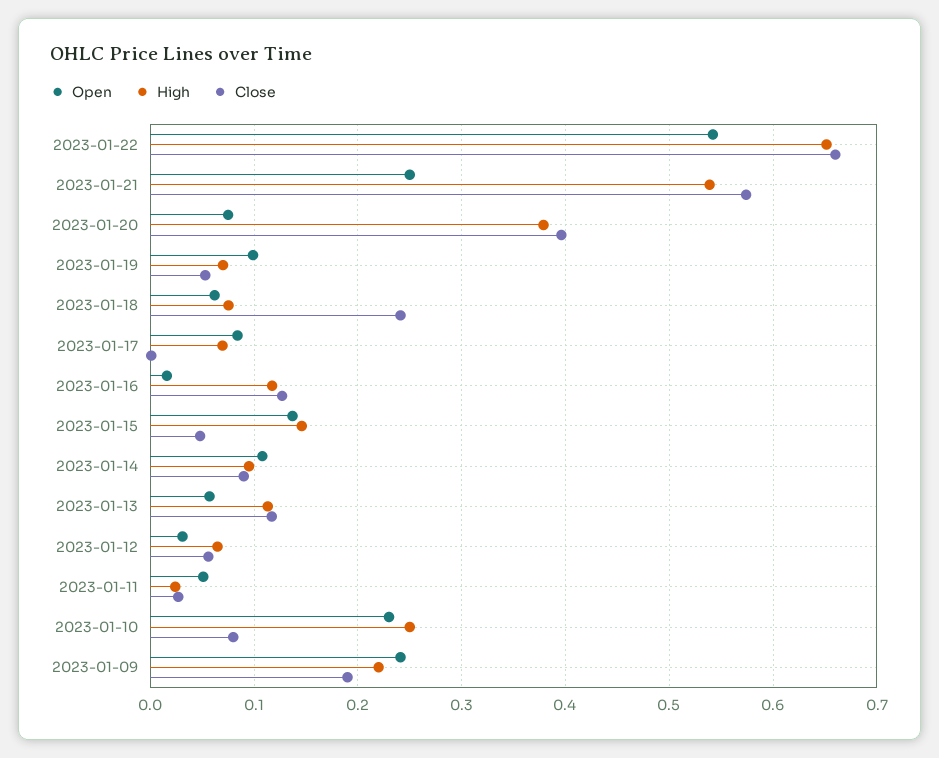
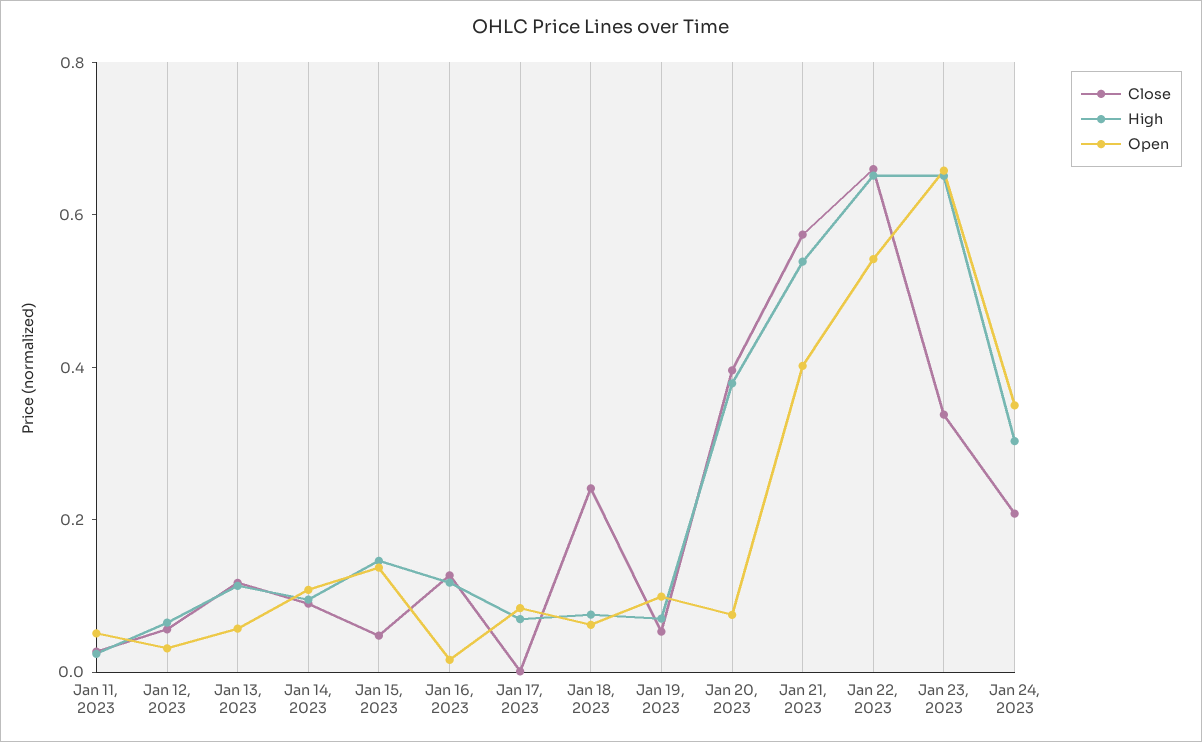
Open, 2023-01-21: 0.25 -> 0.4
Open, 2023-01-10: 0.23 -> none
High, 2023-01-10: 0.25 -> none
Close, 2023-01-10: 0.08 -> none
Open, 2023-01-09: 0.24 -> none
High, 2023-01-09: 0.22 -> none
Close, 2023-01-09: 0.19 -> none
Close, Jan 23, 2023: none -> 0.35
High, Jan 23, 2023: none -> 0.65
Open, Jan 23, 2023: none -> 0.65
Close, Jan 24, 2023: none -> 0.2
High, Jan 24, 2023: none -> 0.3
Open, Jan 24, 2023: none -> 0.35

